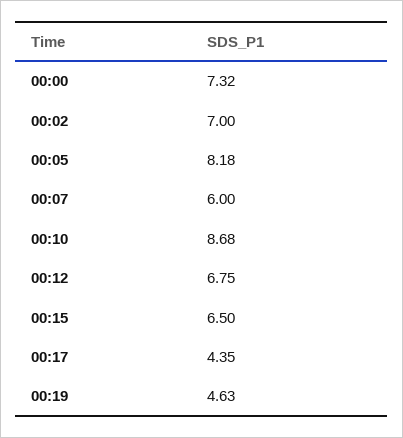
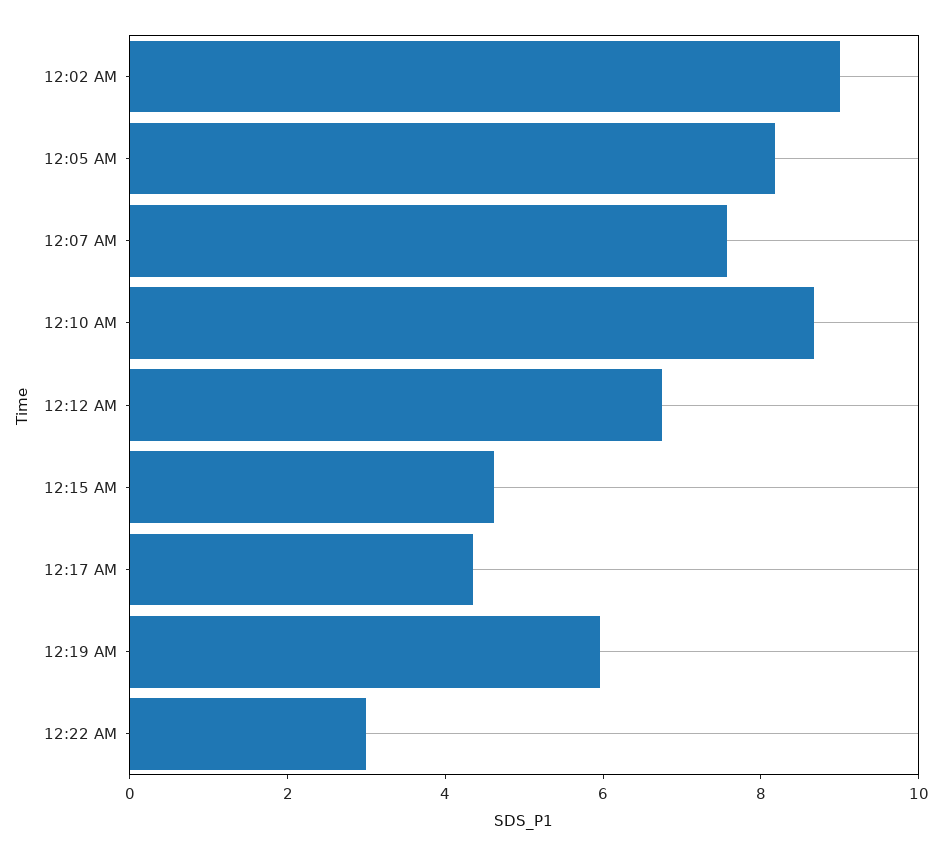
00:00: 7.32 -> none
00:02: 7 -> 9
00:07: 6 -> 7.5
00:15: 6.5 -> 4.5
00:19: 4.63 -> 6
12:22 AM: none -> 3

